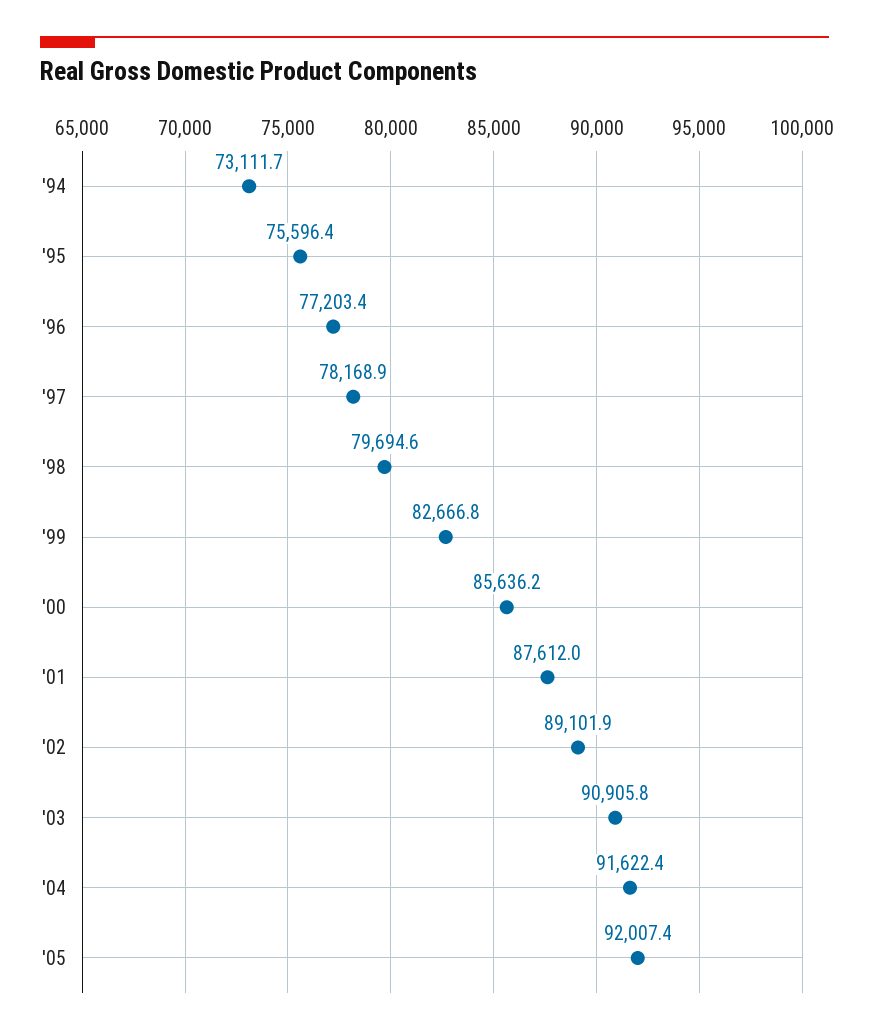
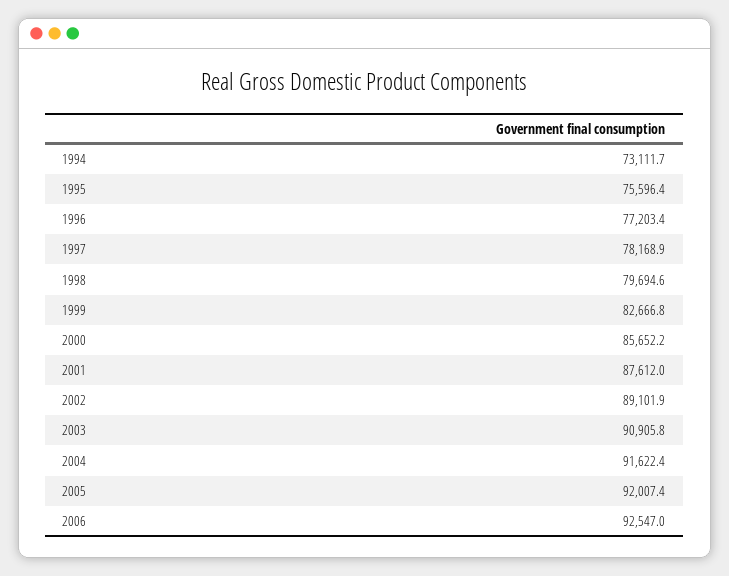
'00: 85636.2 -> 85652.2
2006: none -> 92547

